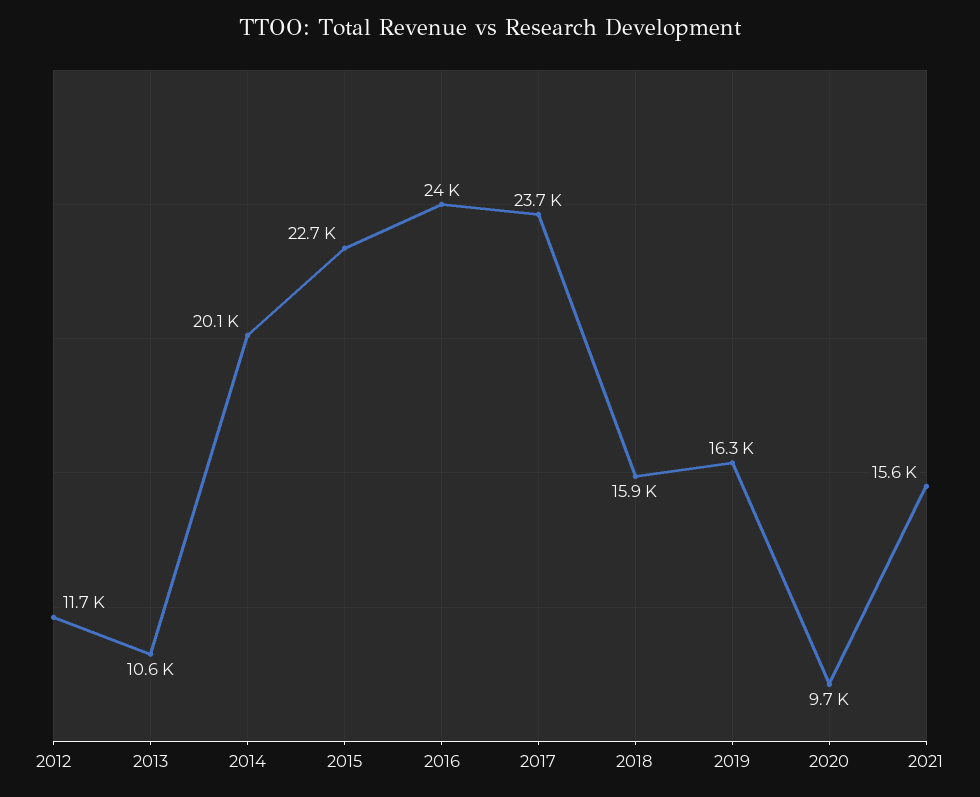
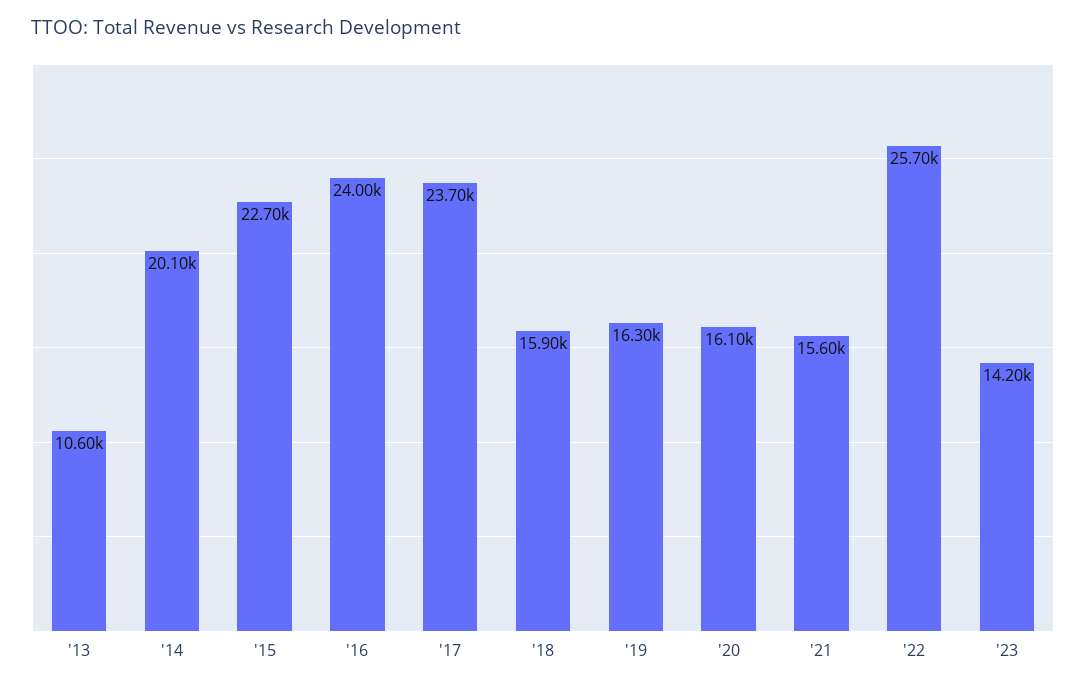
2012: 11700 -> none
2020: 9700 -> 16100
'22: none -> 25700
'23: none -> 14200

